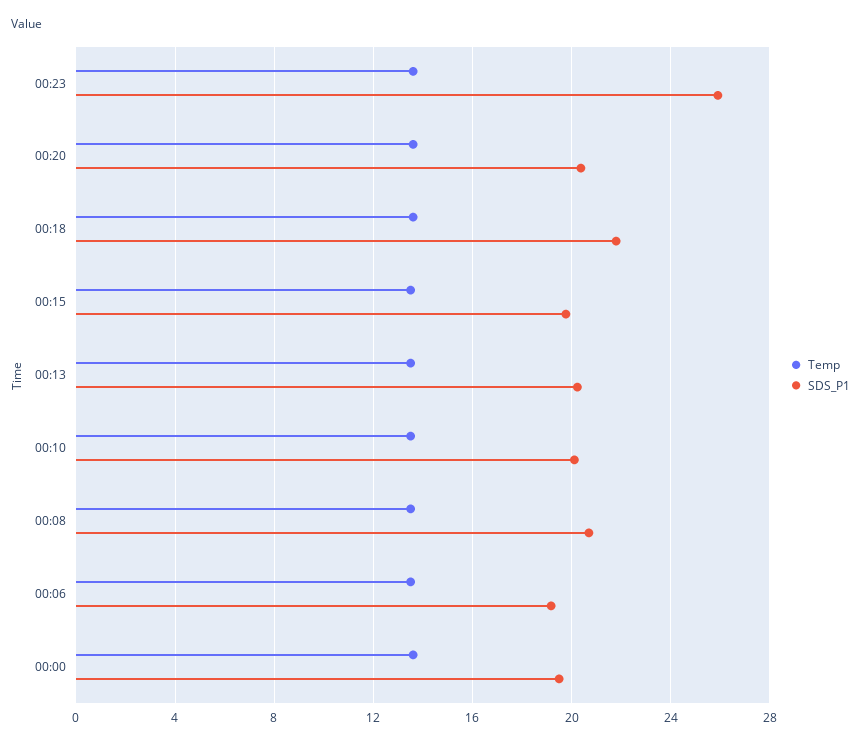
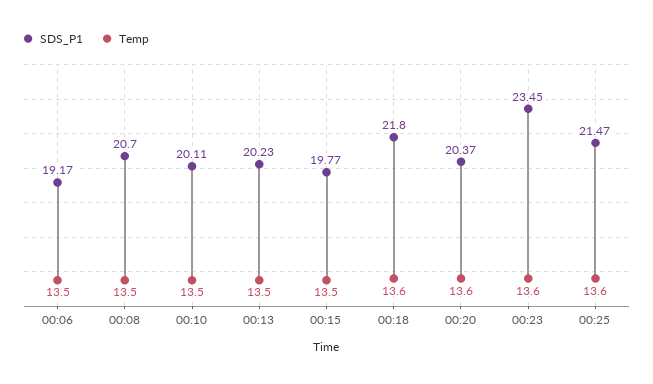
SDS_P1, 00:23: 26 -> 23.45
Temp, 00:00: 13.5 -> none
SDS_P1, 00:00: 19.5 -> none
SDS_P1, 00:25: none -> 21.47
Temp, 00:25: none -> 13.6

